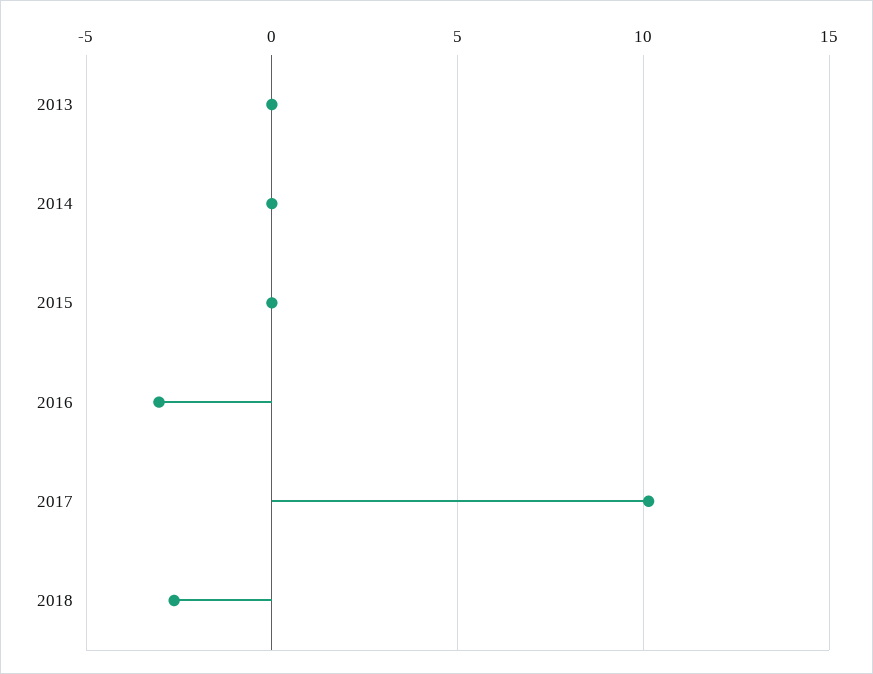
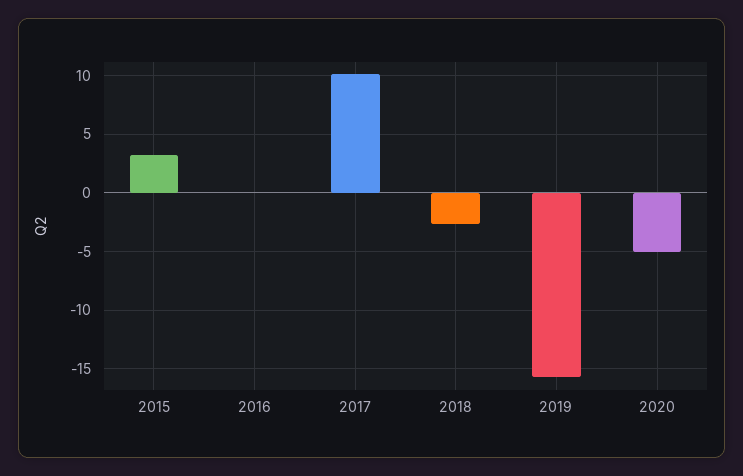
2013: 0 -> none
2014: 0 -> none
2015: 0 -> 3
2016: -3 -> 0
2019: none -> -16
2020: none -> -5

